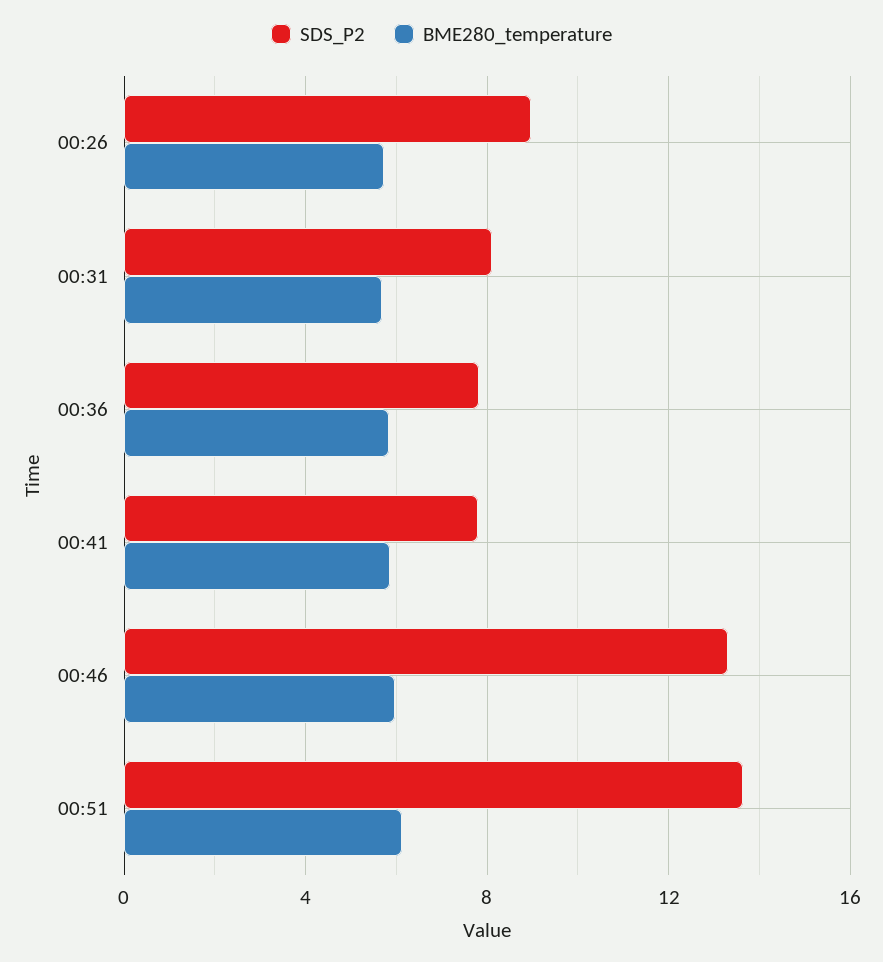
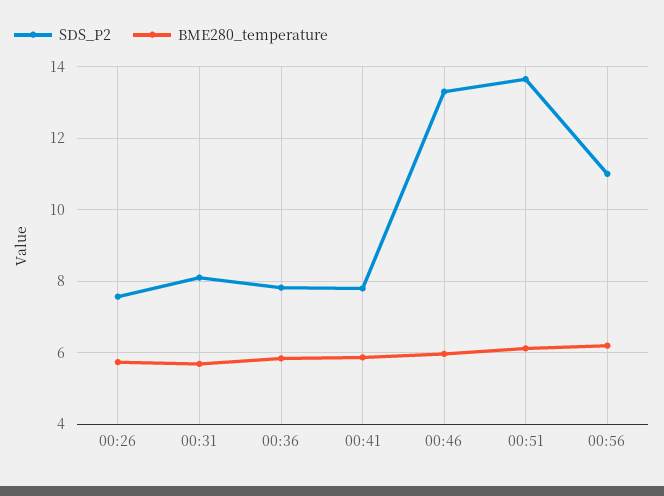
SDS_P2, 00:26: 9 -> 7.6
SDS_P2, 00:56: none -> 11
BME280_temperature, 00:56: none -> 6.2

